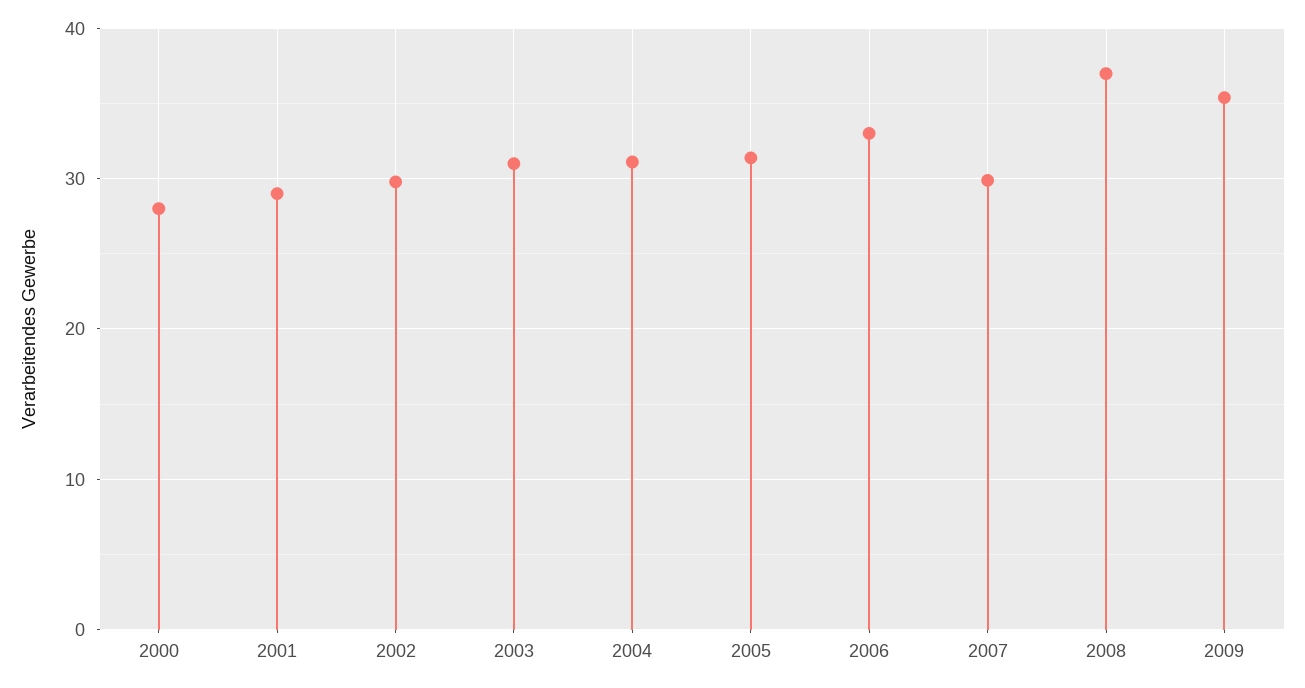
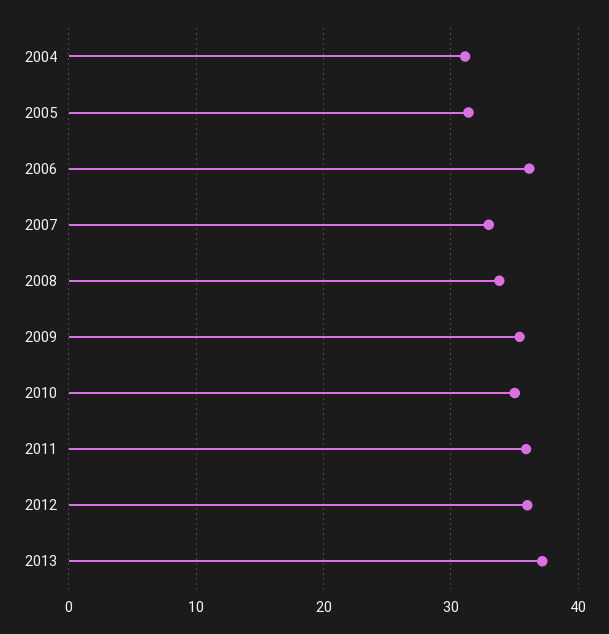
2000: 28 -> none
2001: 29 -> none
2002: 30 -> none
2003: 31 -> none
2006: 33 -> 36
2007: 30 -> 33
2008: 37 -> 34
2010: none -> 35
2011: none -> 36
2012: none -> 36
2013: none -> 37

